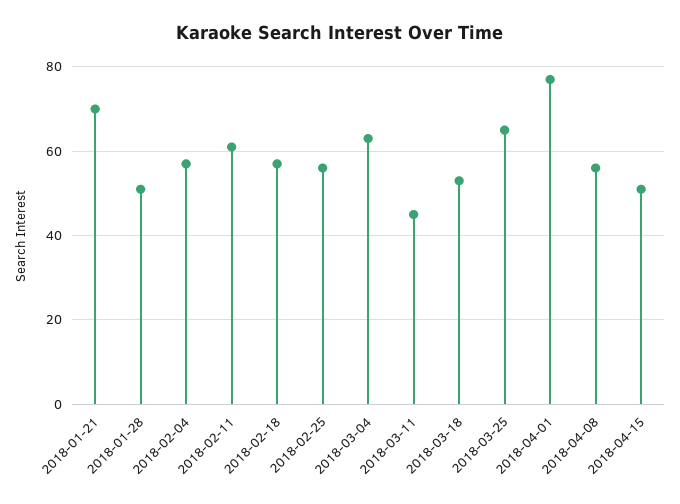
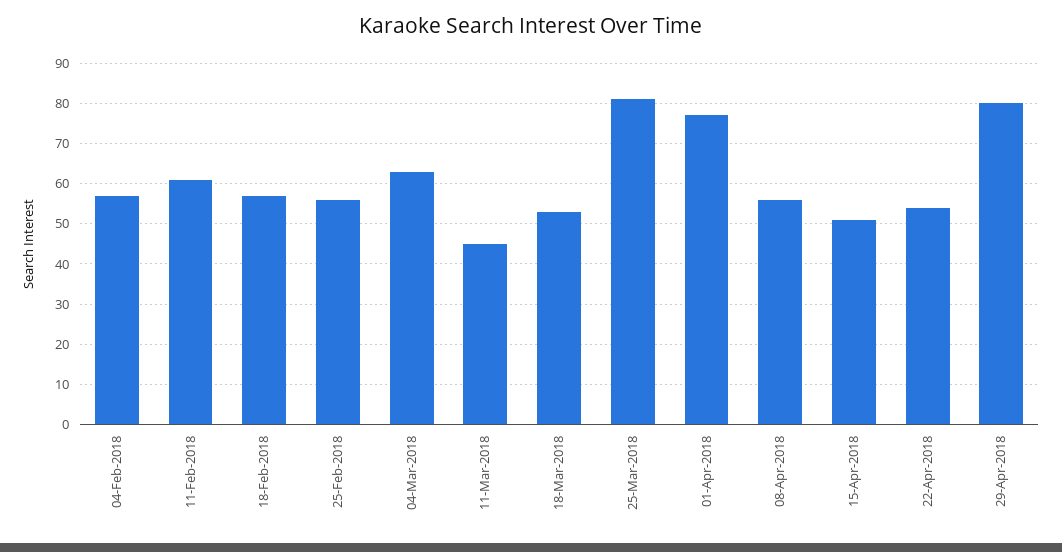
2018-01-21: 70 -> none
2018-01-28: 50 -> none
2018-03-25: 65 -> 80
22-Apr-2018: none -> 55
29-Apr-2018: none -> 80

